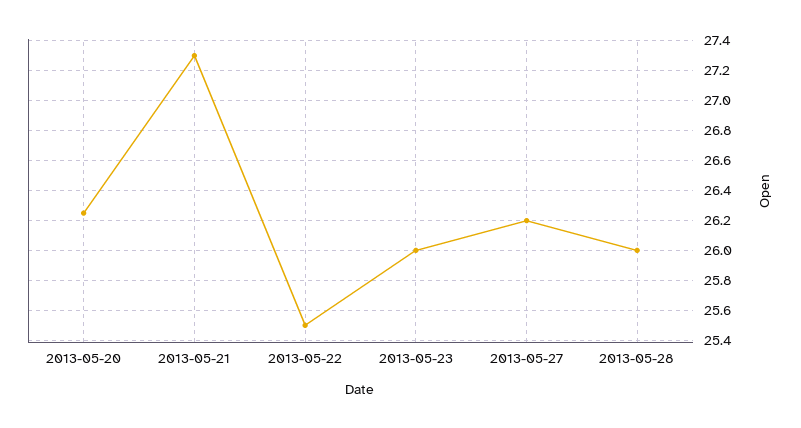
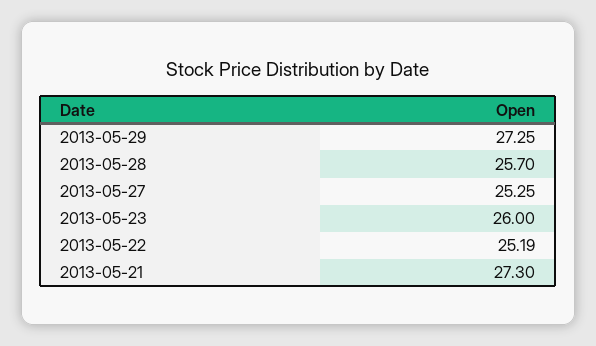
2013-05-20: 26.25 -> none
2013-05-22: 25.5 -> 25.19
2013-05-27: 26.2 -> 25.25
2013-05-28: 26 -> 25.7
2013-05-29: none -> 27.25

